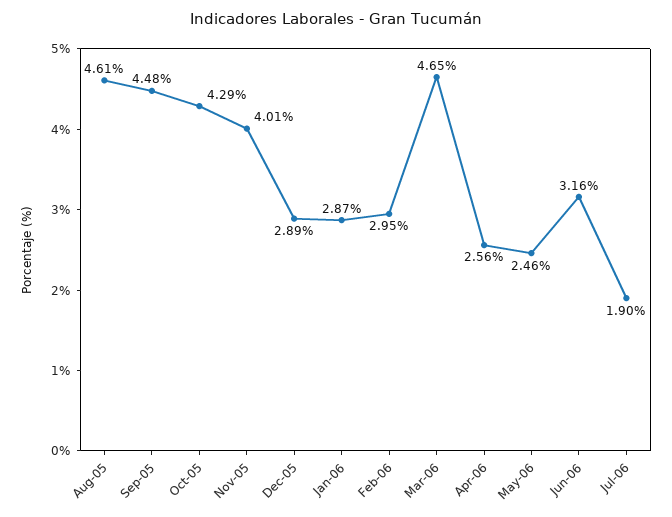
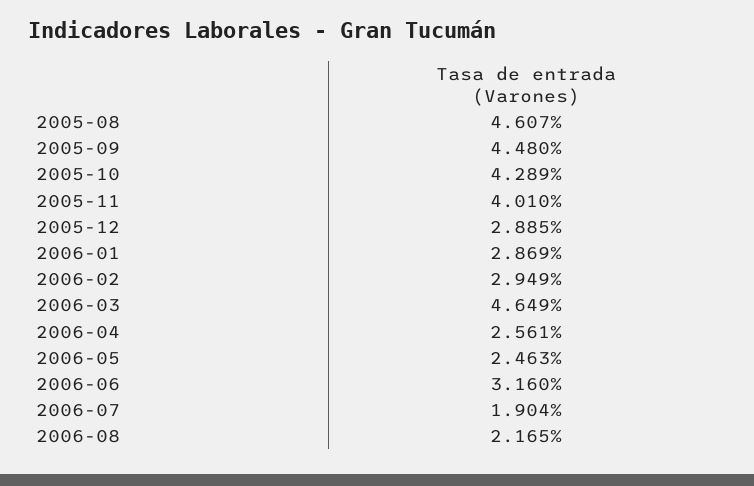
2006-08: none -> 2.165

